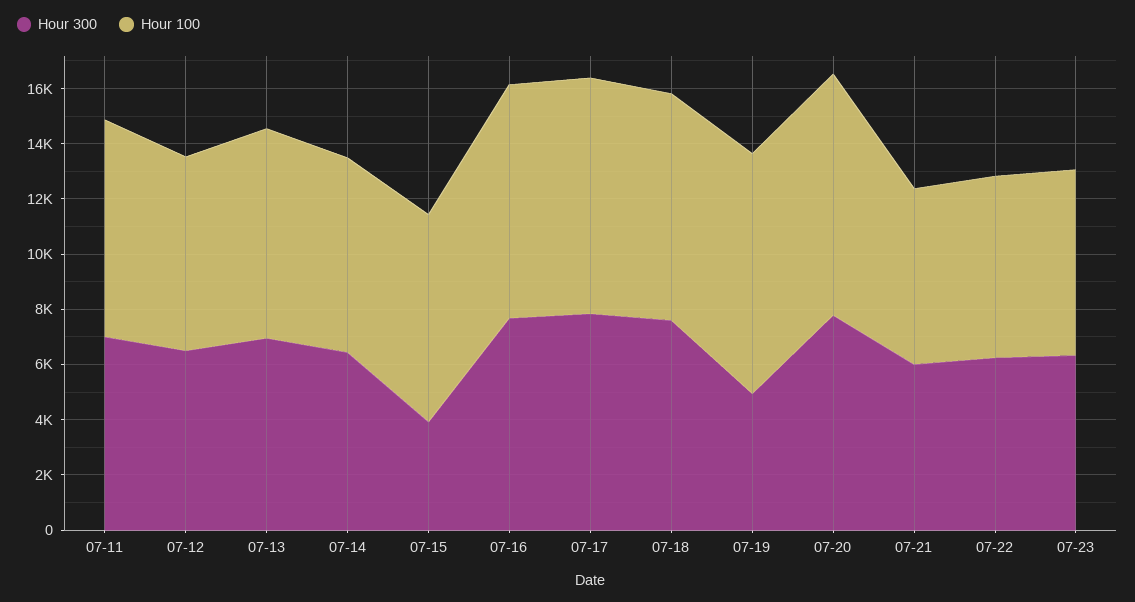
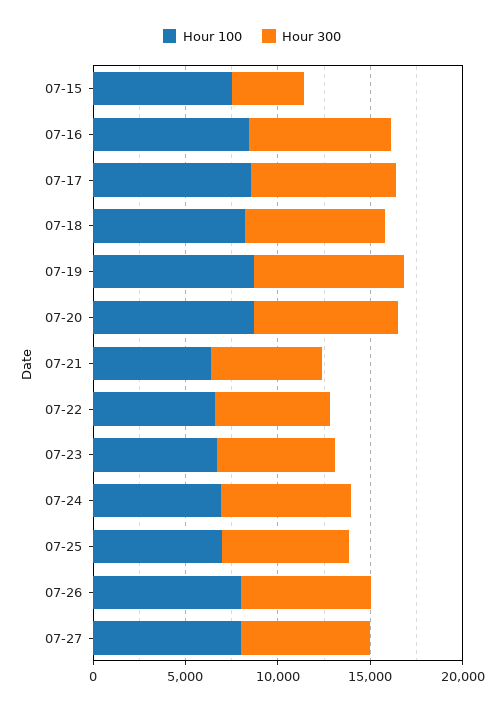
Hour 300, 07-11: 7000 -> none
Hour 100, 07-11: 8000 -> none
Hour 300, 07-12: 6500 -> none
Hour 100, 07-12: 7000 -> none
Hour 300, 07-13: 7000 -> none
Hour 100, 07-13: 7500 -> none
Hour 300, 07-14: 6500 -> none
Hour 100, 07-14: 7000 -> none
Hour 300, 07-19: 5000 -> 8000
Hour 100, 07-24: none -> 7000
Hour 300, 07-24: none -> 7000
Hour 100, 07-25: none -> 7000
Hour 300, 07-25: none -> 7000
Hour 100, 07-26: none -> 8000
Hour 300, 07-26: none -> 7000
Hour 100, 07-27: none -> 8000
Hour 300, 07-27: none -> 7000

